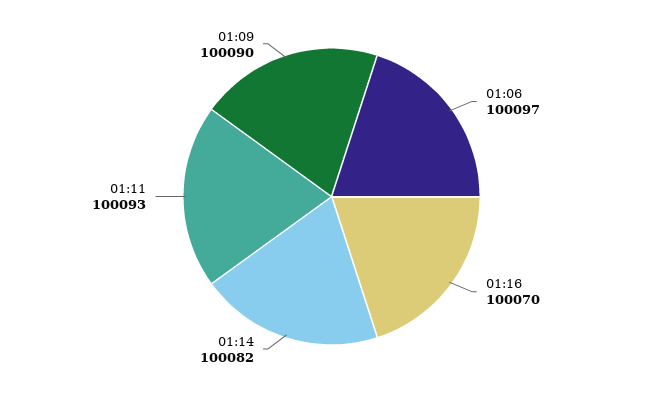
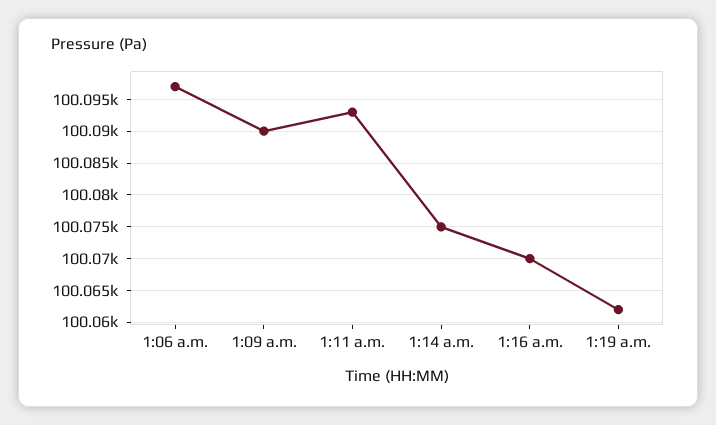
01:14: 100082 -> 100075
1:19 a.m.: none -> 100062

